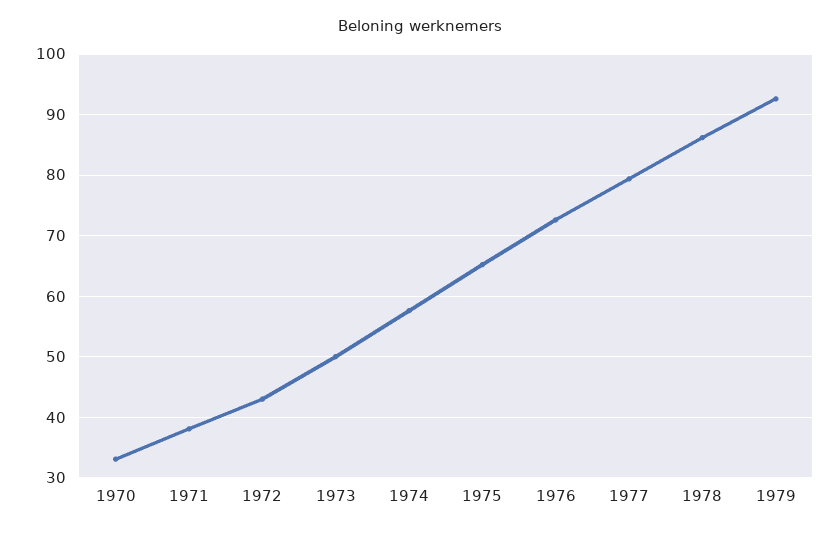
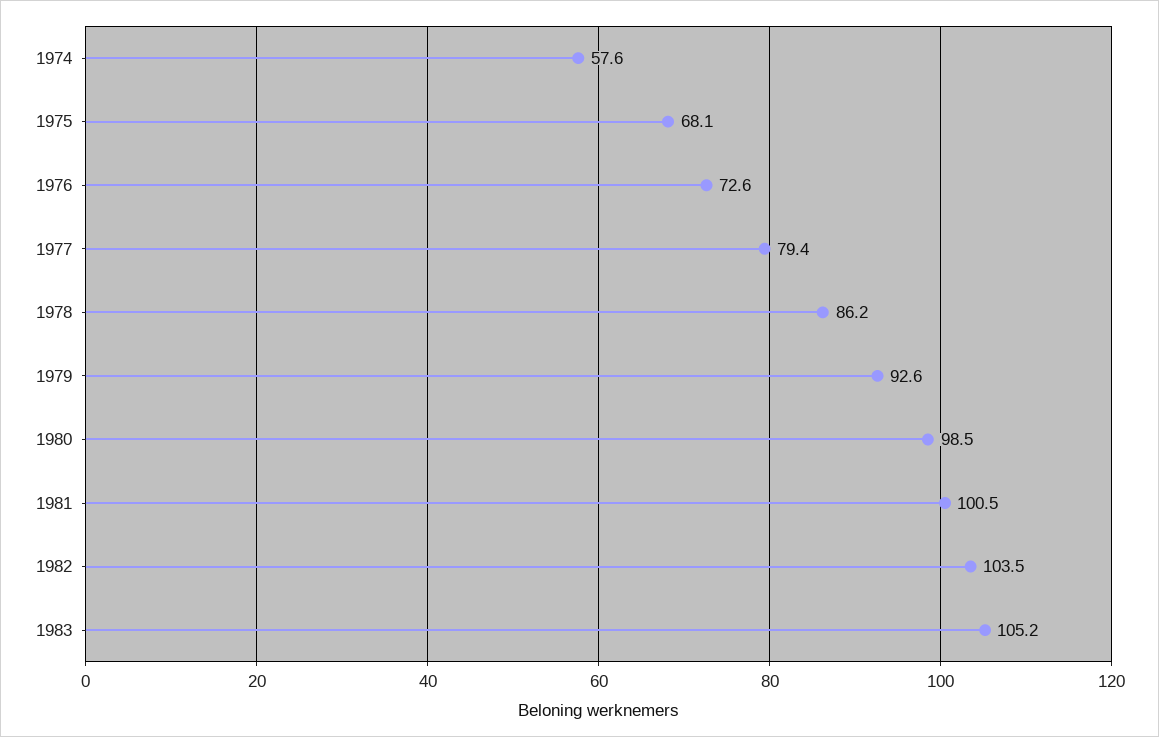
1970: 33 -> none
1971: 38 -> none
1972: 43 -> none
1973: 50 -> none
1975: 65 -> 68.1
1980: none -> 98.5
1981: none -> 100.5
1982: none -> 103.5
1983: none -> 105.2

